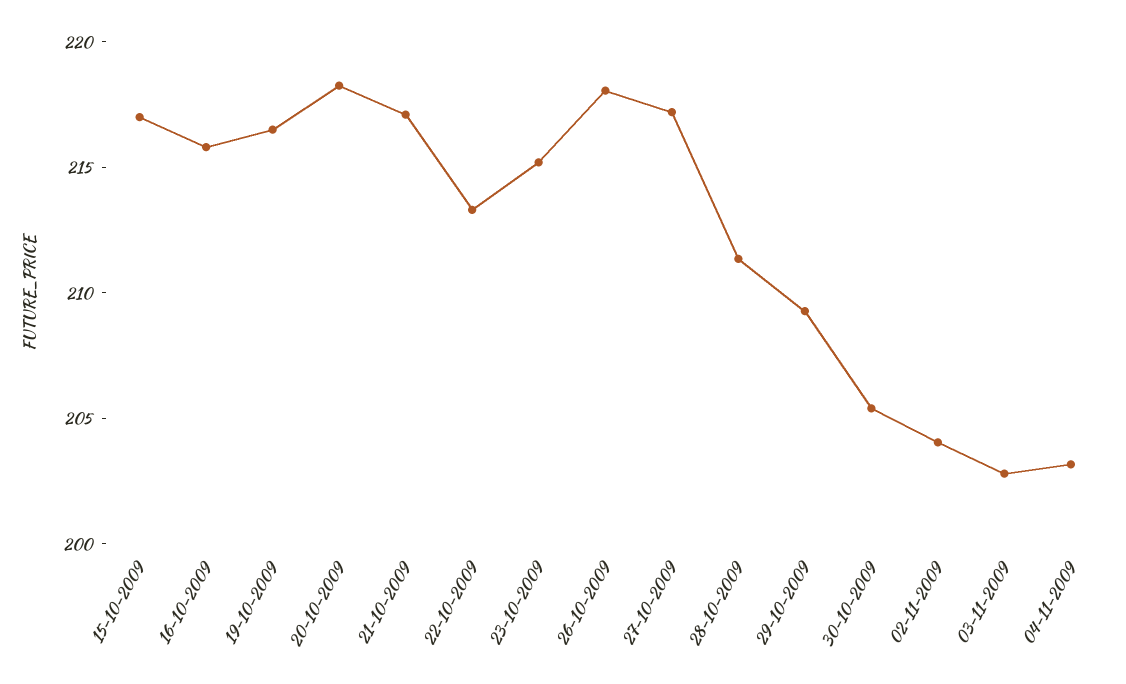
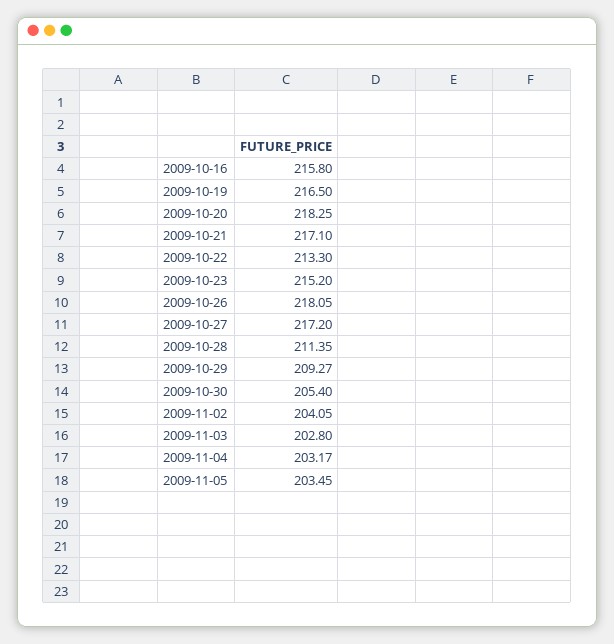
15-10-2009: 217 -> none
2009-11-05: none -> 203.45

